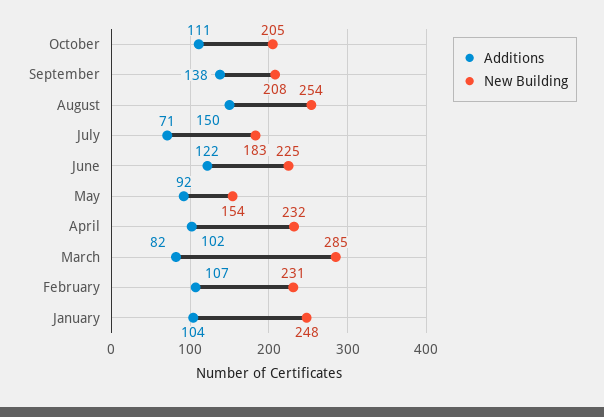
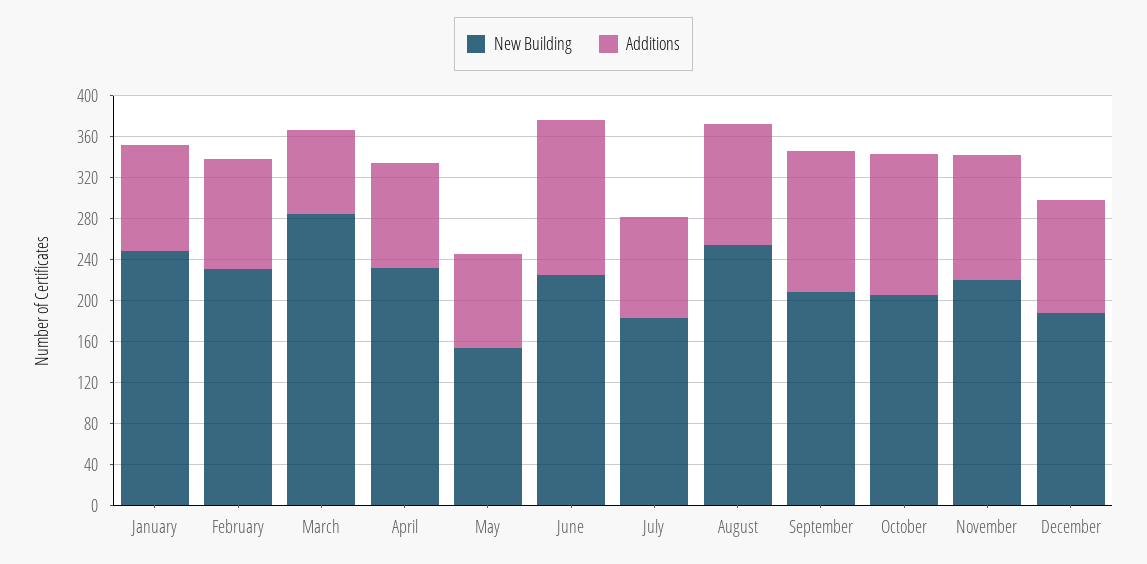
Additions, October: 111 -> 140
Additions, August: 150 -> 120
Additions, July: 71 -> 100
Additions, June: 122 -> 150
New Building, November: none -> 220
Additions, November: none -> 120
New Building, December: none -> 190
Additions, December: none -> 110

